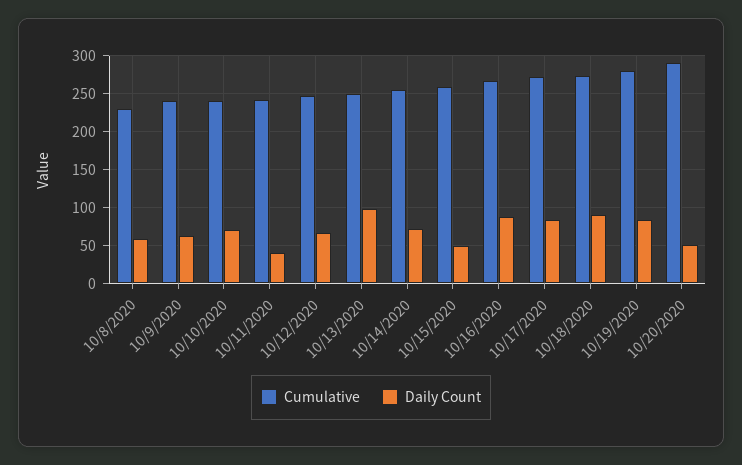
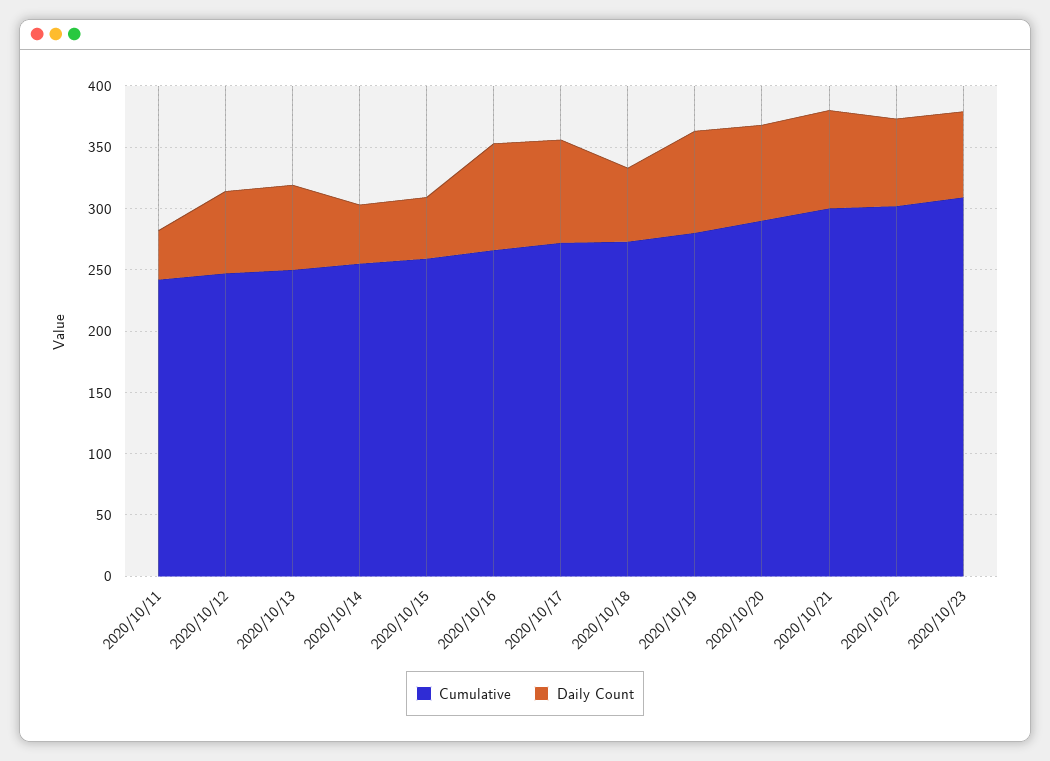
Cumulative, 10/8/2020: 230 -> none
Daily Count, 10/8/2020: 60 -> none
Cumulative, 10/9/2020: 240 -> none
Daily Count, 10/9/2020: 60 -> none
Cumulative, 10/10/2020: 240 -> none
Daily Count, 10/10/2020: 70 -> none
Daily Count, 10/13/2020: 100 -> 70
Daily Count, 10/14/2020: 70 -> 50
Daily Count, 10/18/2020: 90 -> 60
Daily Count, 10/20/2020: 50 -> 80
Cumulative, 2020/10/21: none -> 300
Daily Count, 2020/10/21: none -> 80
Cumulative, 2020/10/22: none -> 300
Daily Count, 2020/10/22: none -> 70
Cumulative, 2020/10/23: none -> 310
Daily Count, 2020/10/23: none -> 70

